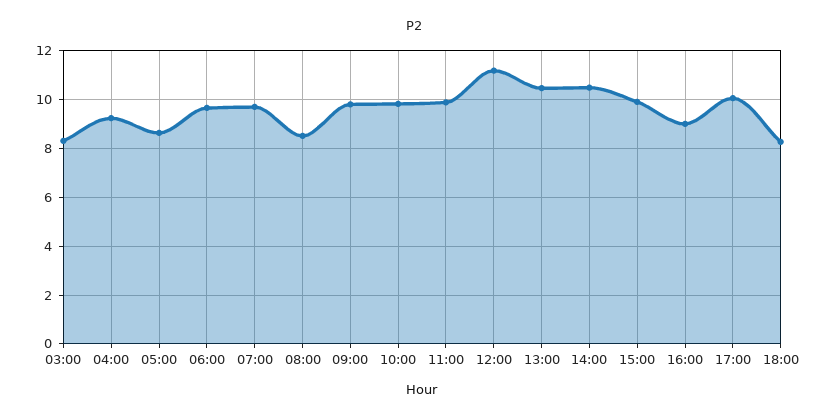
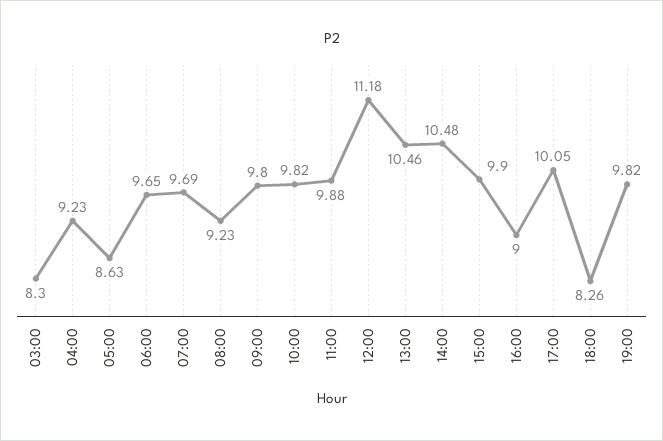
08:00: 8.5 -> 9.23
19:00: none -> 9.82

